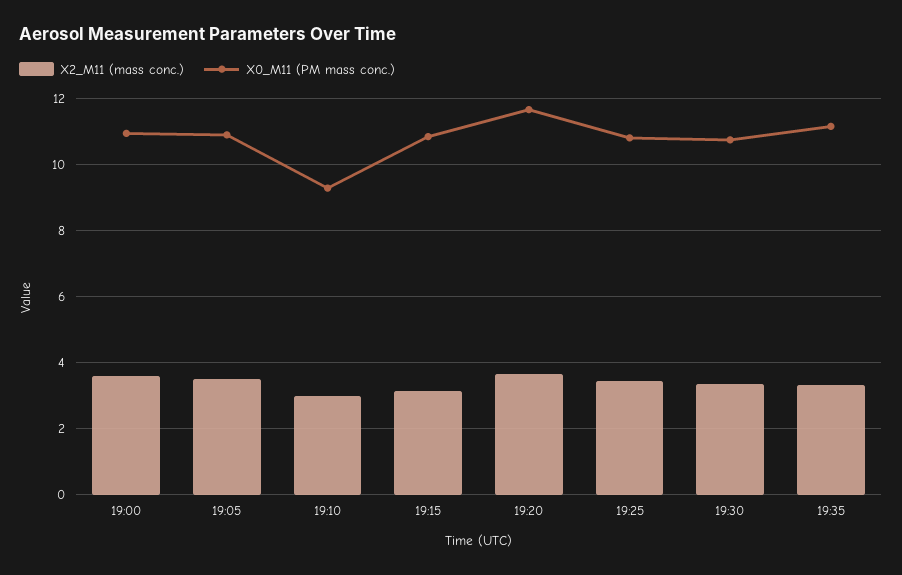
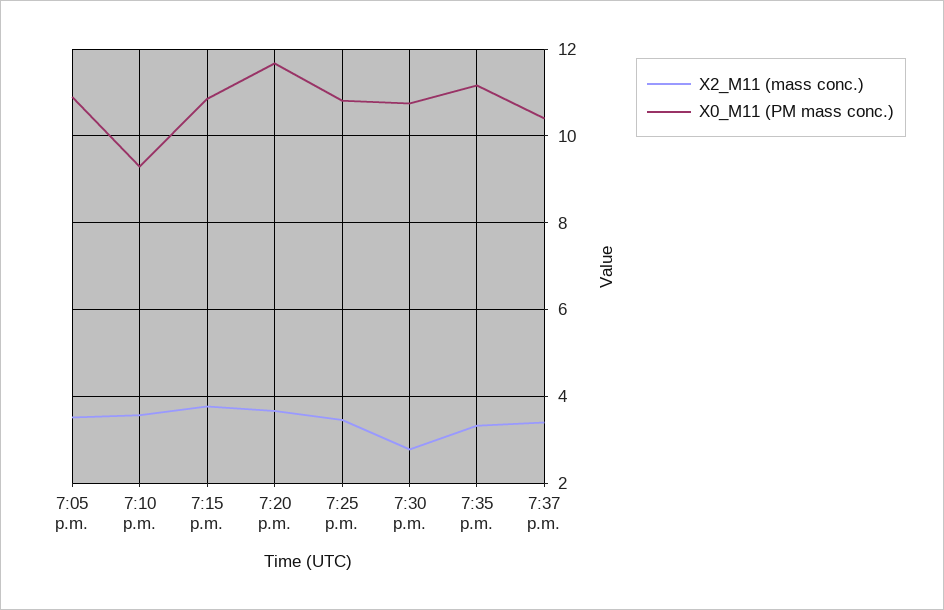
X2_M11 (mass conc.), 19:00: 3.6 -> none
X0_M11 (PM mass conc.), 19:00: 11 -> none
X2_M11 (mass conc.), 19:10: 3 -> 3.6
X2_M11 (mass conc.), 19:15: 3.2 -> 3.8
X2_M11 (mass conc.), 19:30: 3.4 -> 2.8
X2_M11 (mass conc.), 7:37 p.m.: none -> 3.4
X0_M11 (PM mass conc.), 7:37 p.m.: none -> 10.4

